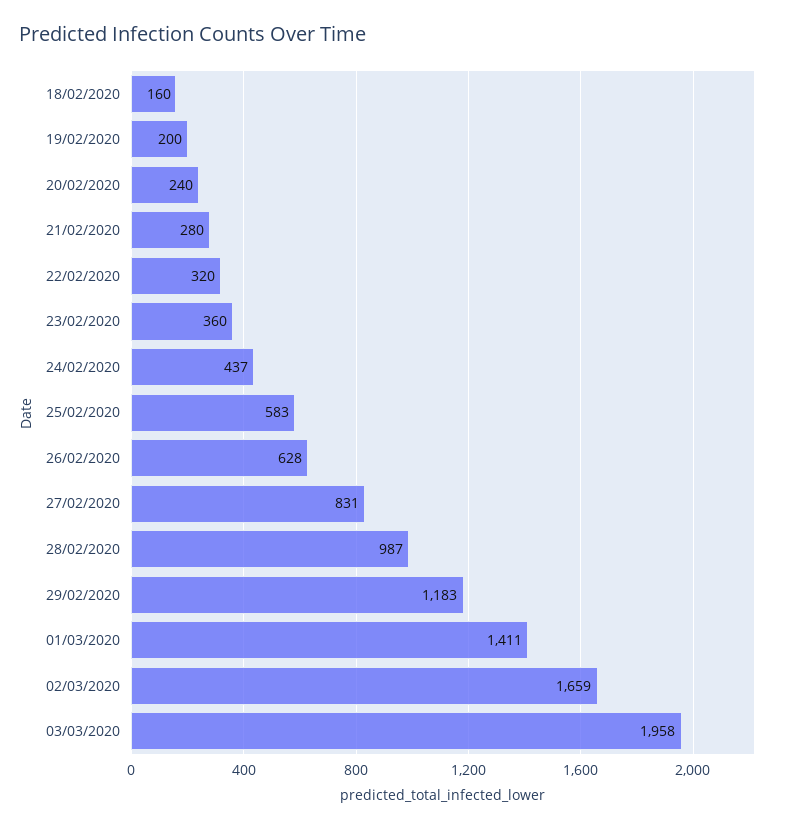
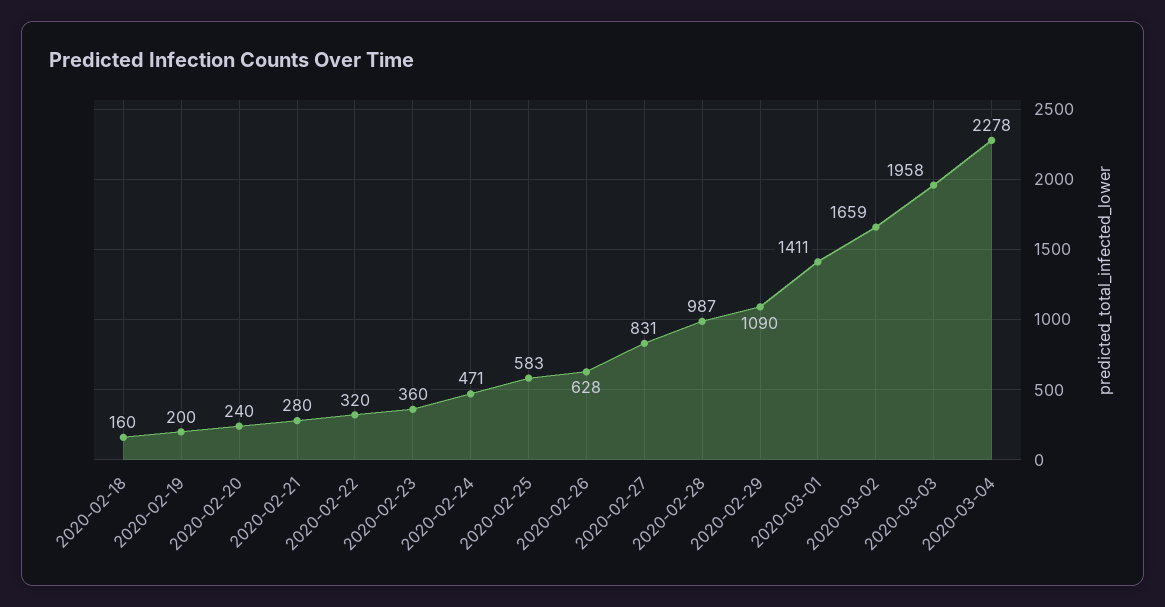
24/02/2020: 437 -> 471
29/02/2020: 1183 -> 1090
2020-03-04: none -> 2278

